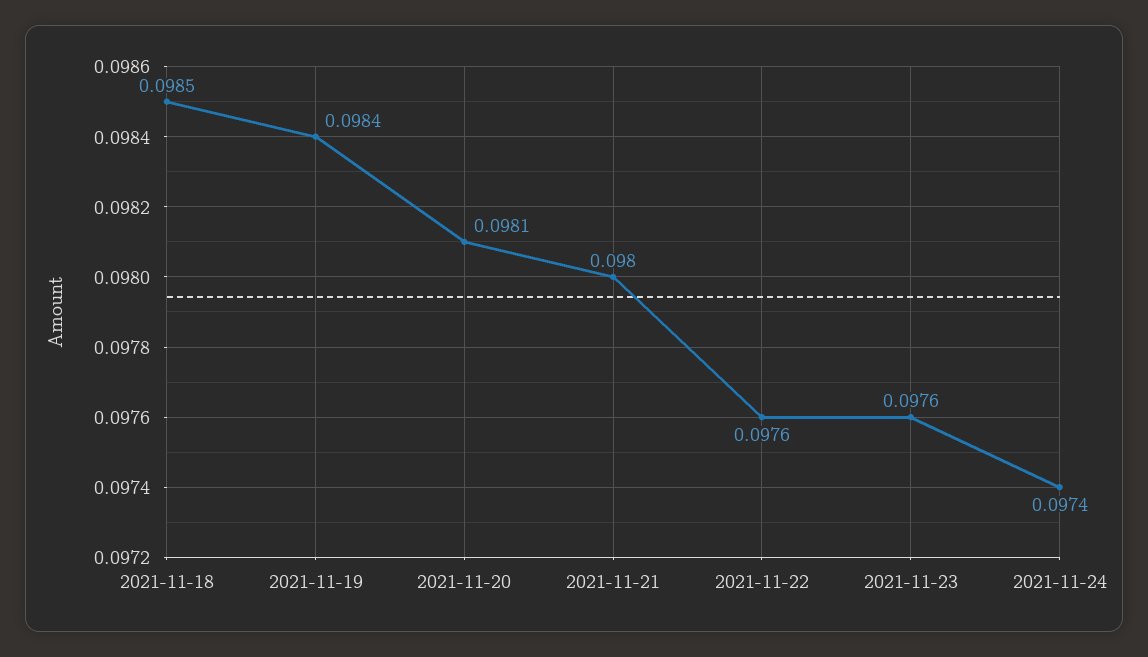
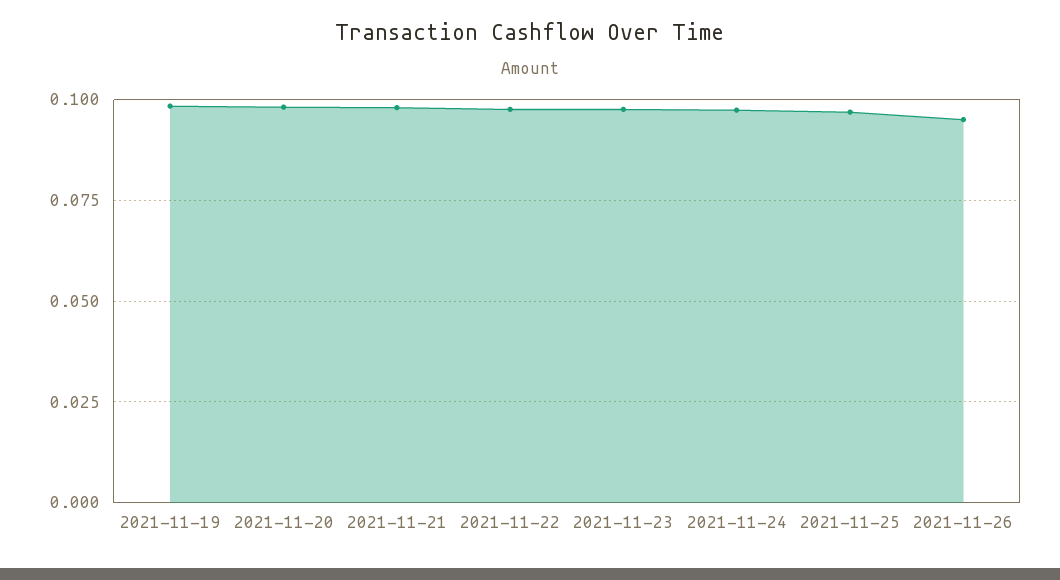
2021-11-18: 0.0985 -> none
2021-11-25: none -> 0.0975
2021-11-26: none -> 0.095

